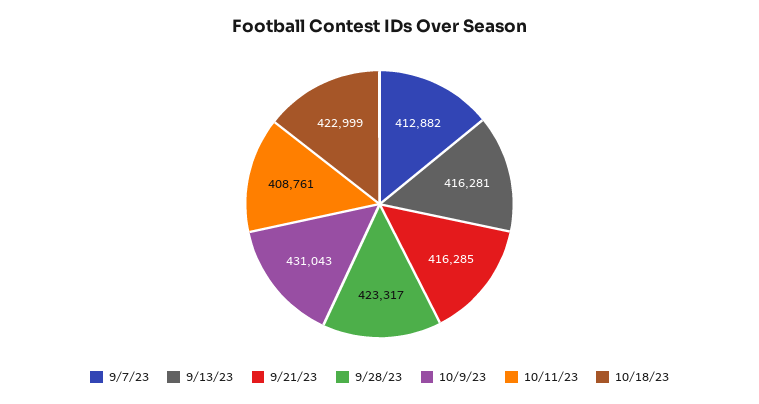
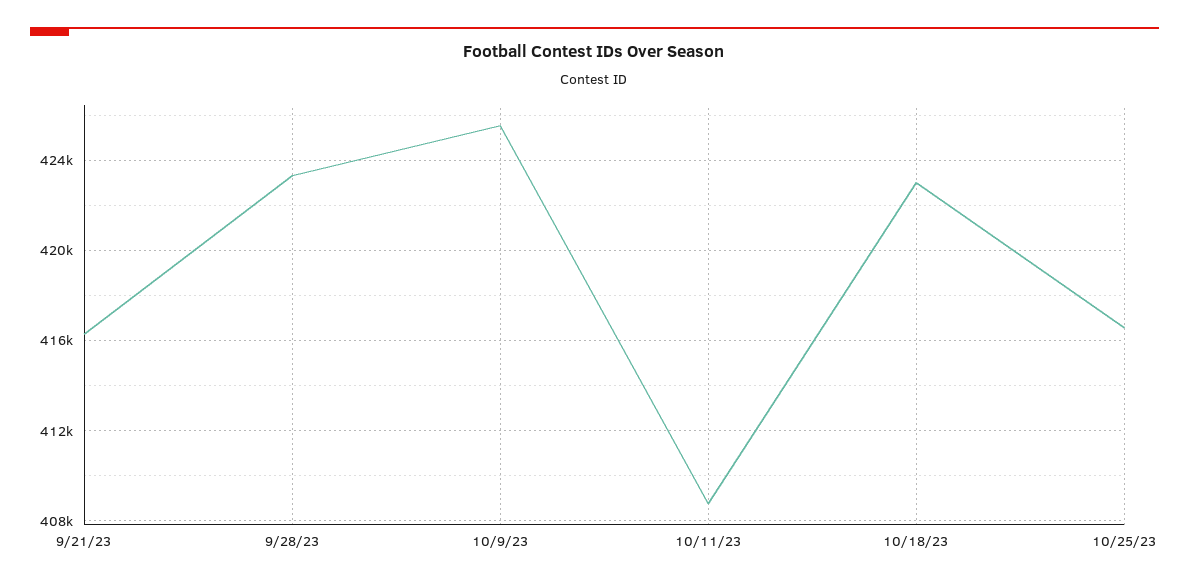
9/7/23: 412882 -> none
9/13/23: 416281 -> none
10/9/23: 431043 -> 425500
10/25/23: none -> 416500

